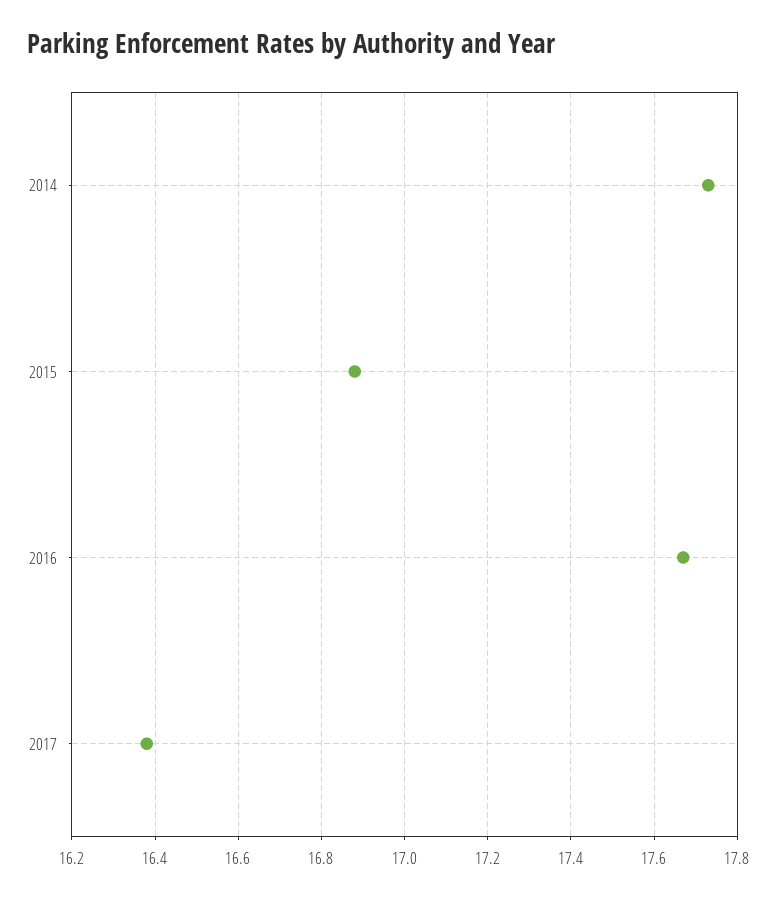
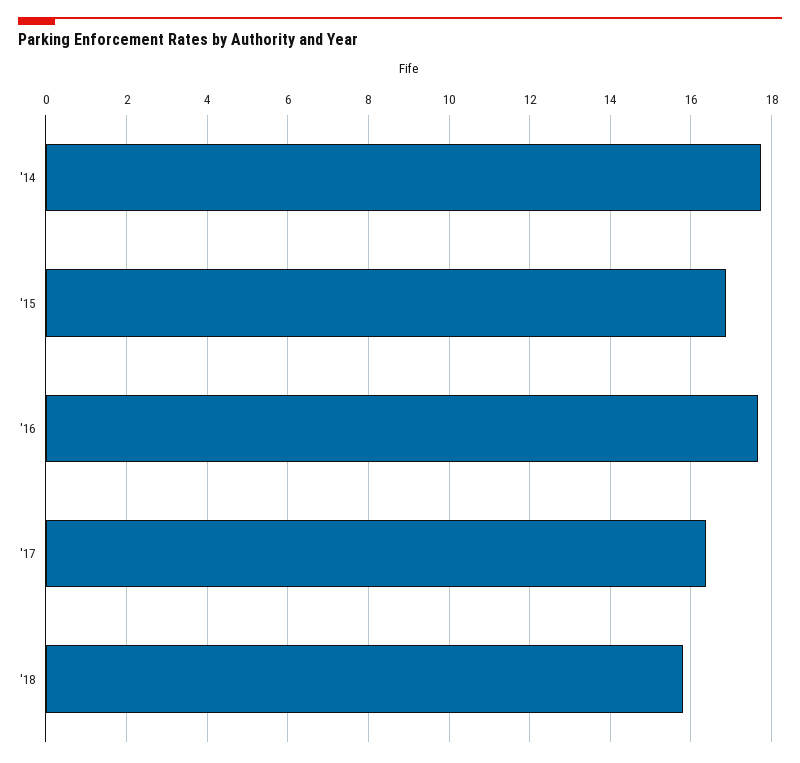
'18: none -> 15.8

